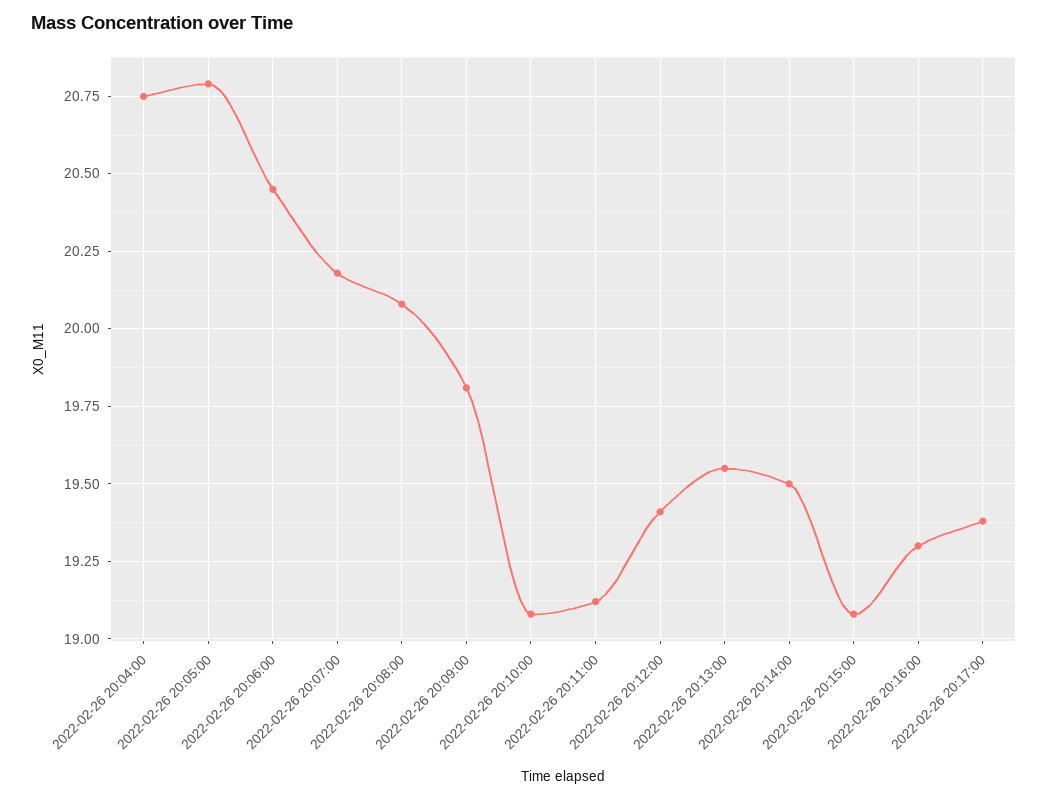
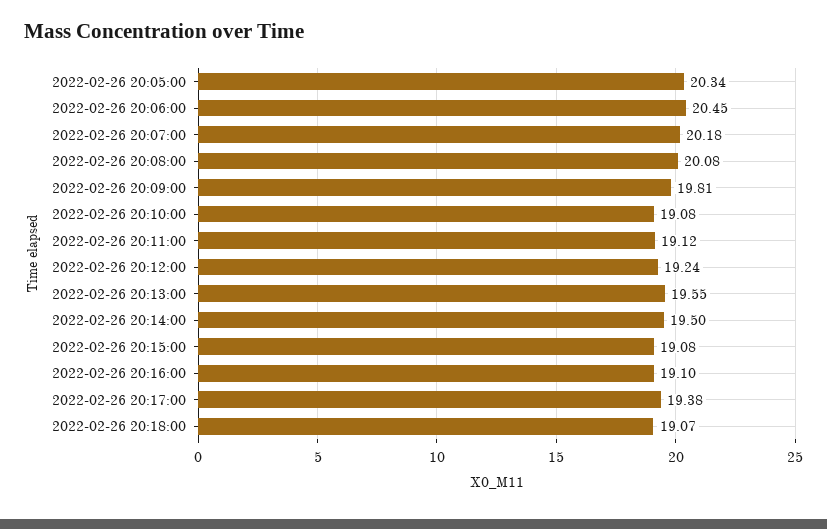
2022-02-26 20:04:00: 20.75 -> none
2022-02-26 20:05:00: 20.8 -> 20.34
2022-02-26 20:12:00: 19.4 -> 19.24
2022-02-26 20:16:00: 19.3 -> 19.1
2022-02-26 20:18:00: none -> 19.07

